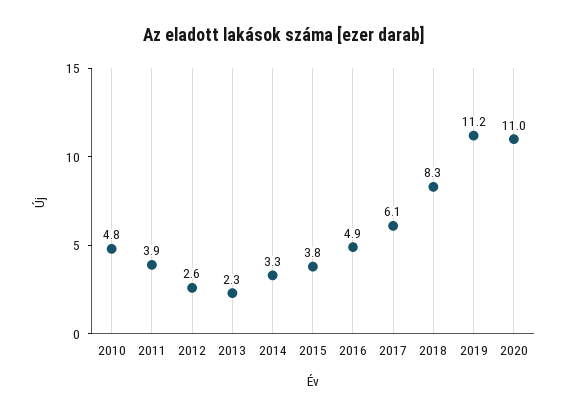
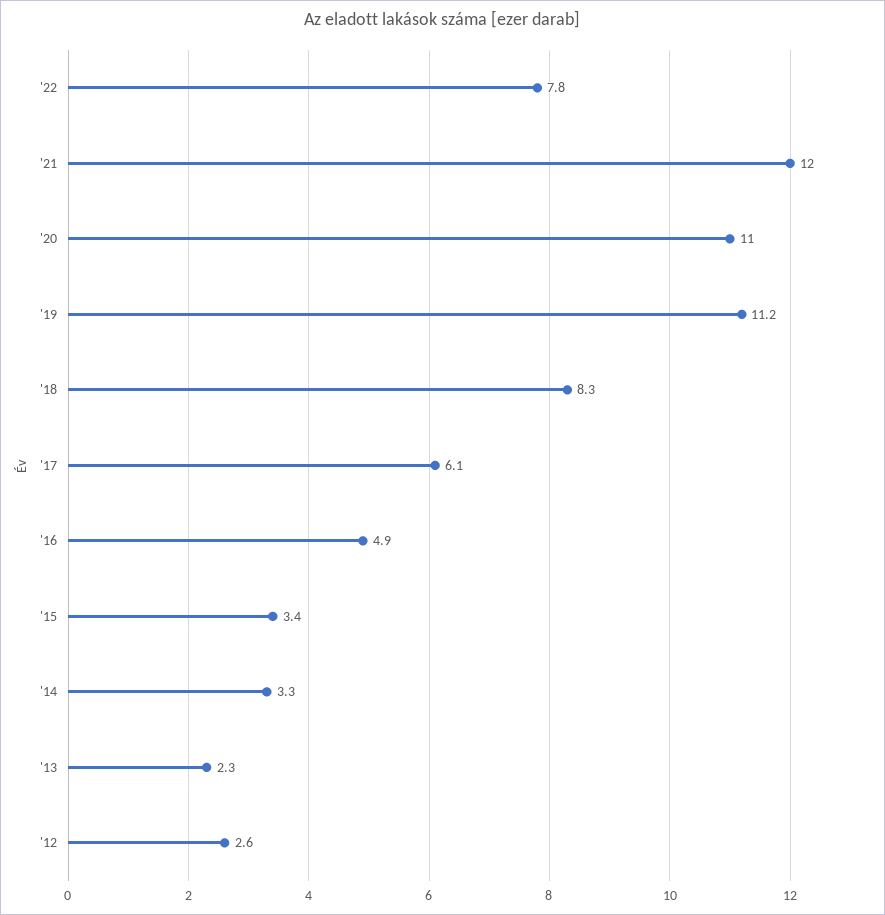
2010: 4.8 -> none
2011: 3.9 -> none
2015: 3.8 -> 3.4
'22: none -> 7.8
'21: none -> 12

